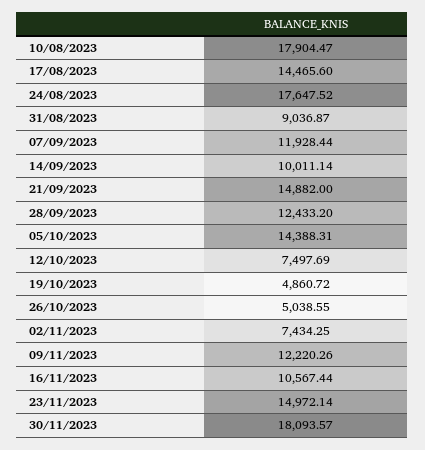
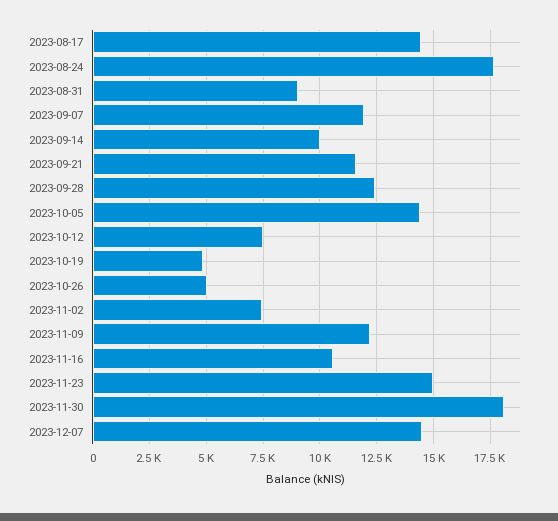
10/08/2023: 17904.47 -> none
21/09/2023: 14882 -> 11500
2023-12-07: none -> 14500

